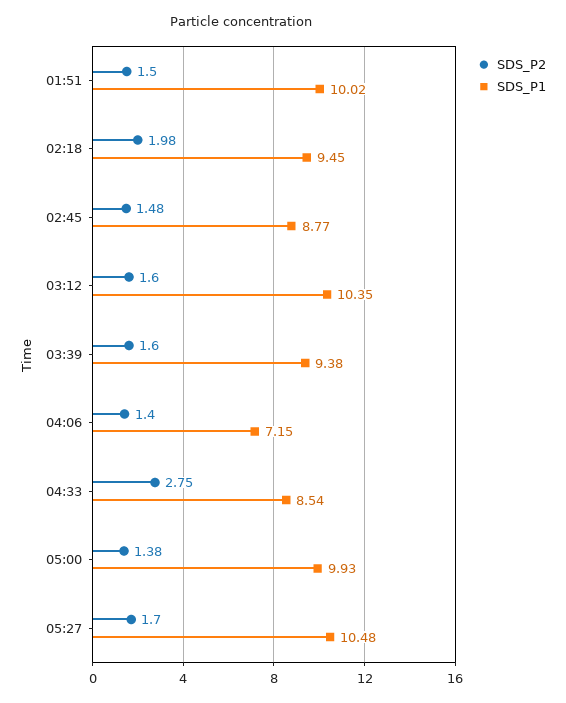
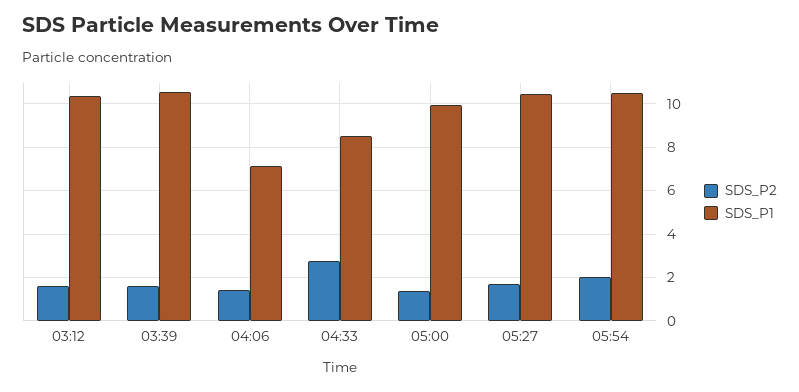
SDS_P2, 01:51: 1.5 -> none
SDS_P1, 01:51: 10.02 -> none
SDS_P2, 02:18: 1.98 -> none
SDS_P1, 02:18: 9.45 -> none
SDS_P2, 02:45: 1.48 -> none
SDS_P1, 02:45: 8.77 -> none
SDS_P1, 03:39: 9.38 -> 10.5
SDS_P2, 05:54: none -> 2
SDS_P1, 05:54: none -> 10.5

